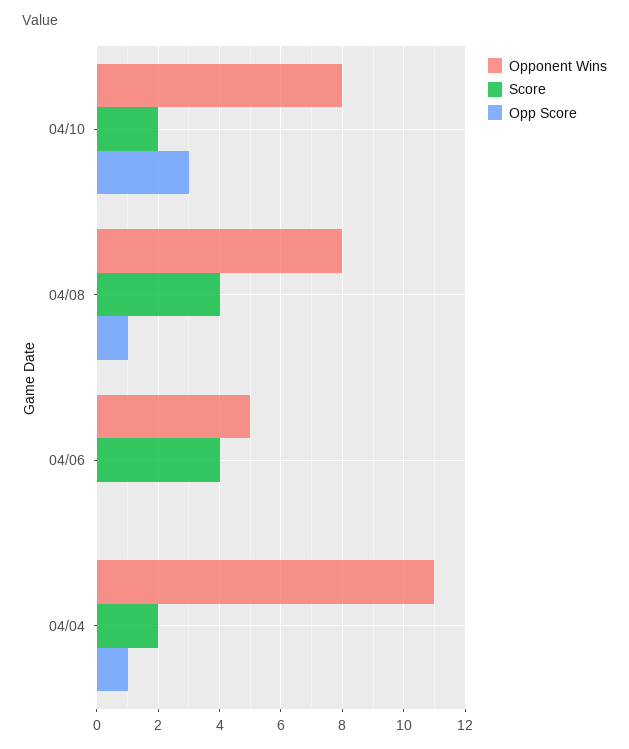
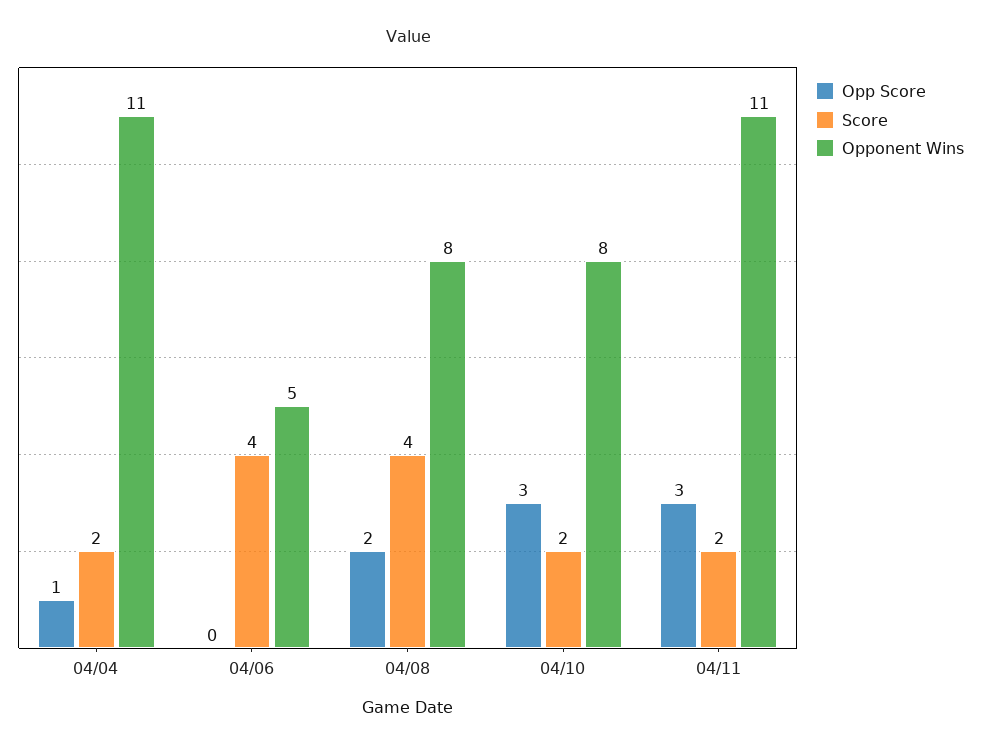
Opp Score, 04/08: 1 -> 2
Opp Score, 04/11: none -> 3
Score, 04/11: none -> 2
Opponent Wins, 04/11: none -> 11

